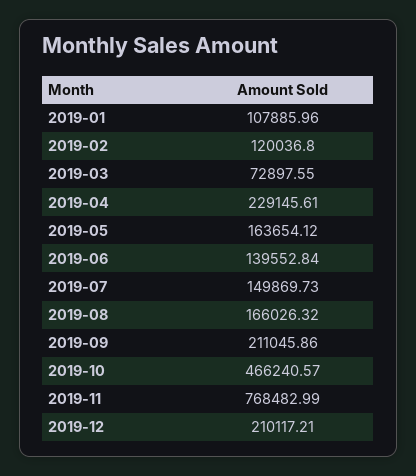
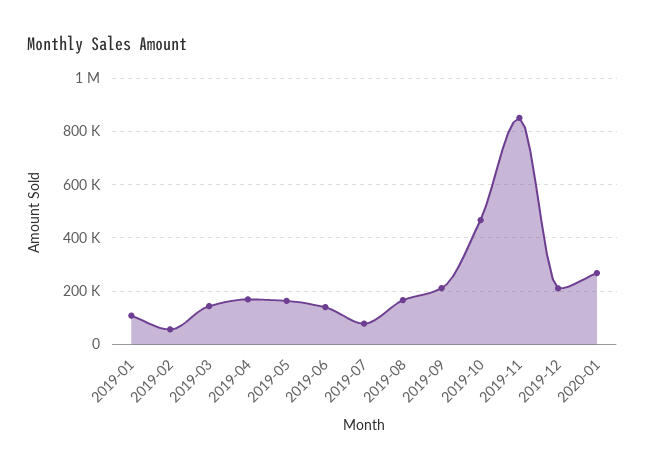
2019-02: 120036.8 -> 50000
2019-03: 72897.55 -> 150000
2019-04: 229145.61 -> 175000
2019-07: 149869.73 -> 75000
2019-11: 768482.99 -> 850000
2020-01: none -> 275000

